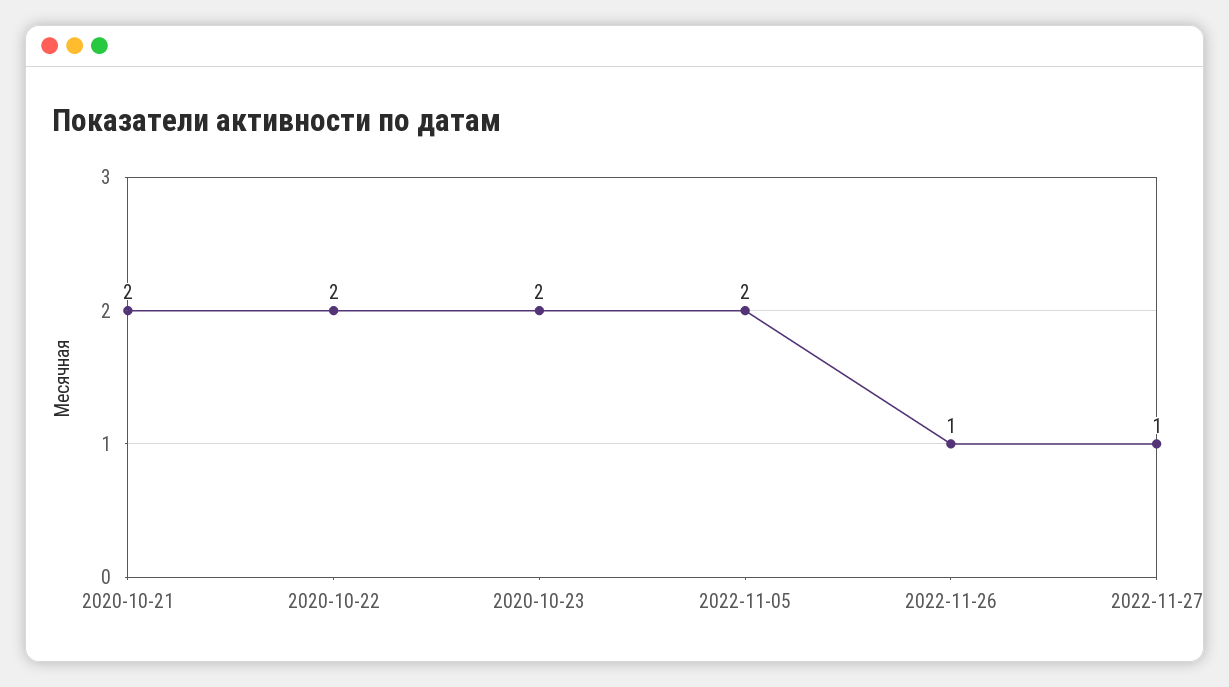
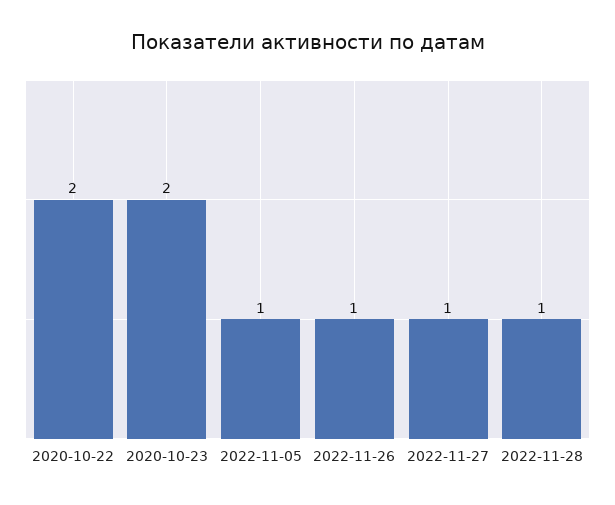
2020-10-21: 2 -> none
2022-11-05: 2 -> 1
2022-11-28: none -> 1

